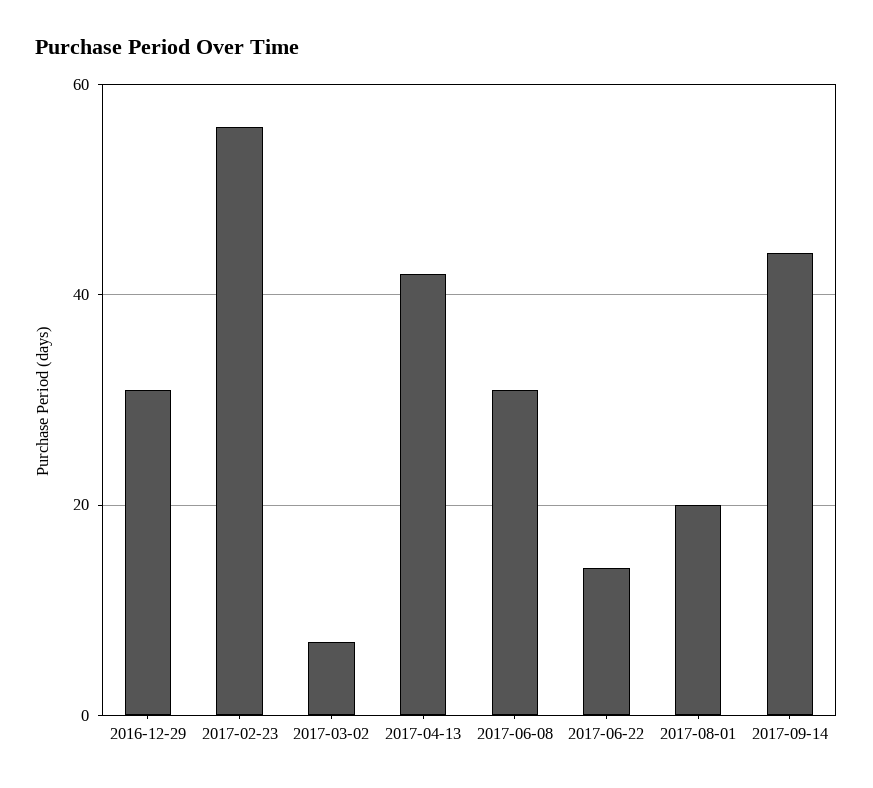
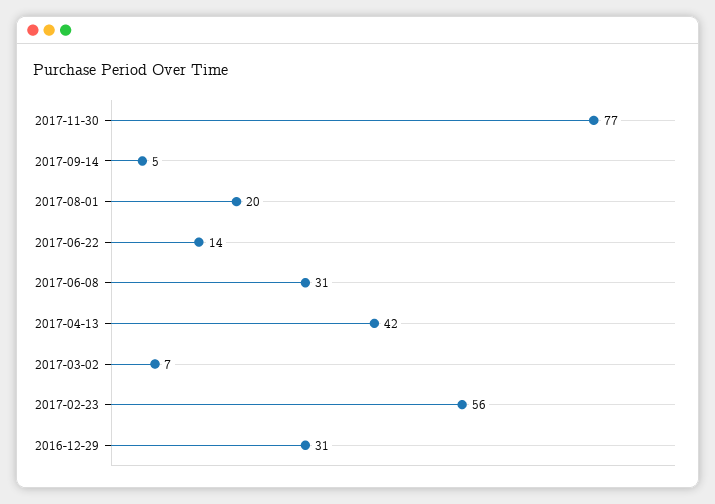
2017-09-14: 45 -> 5
2017-11-30: none -> 77

